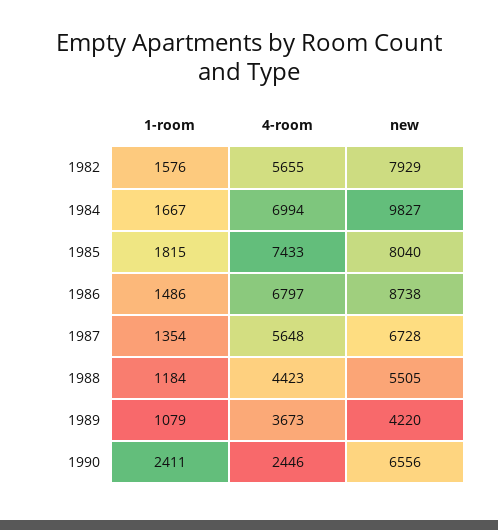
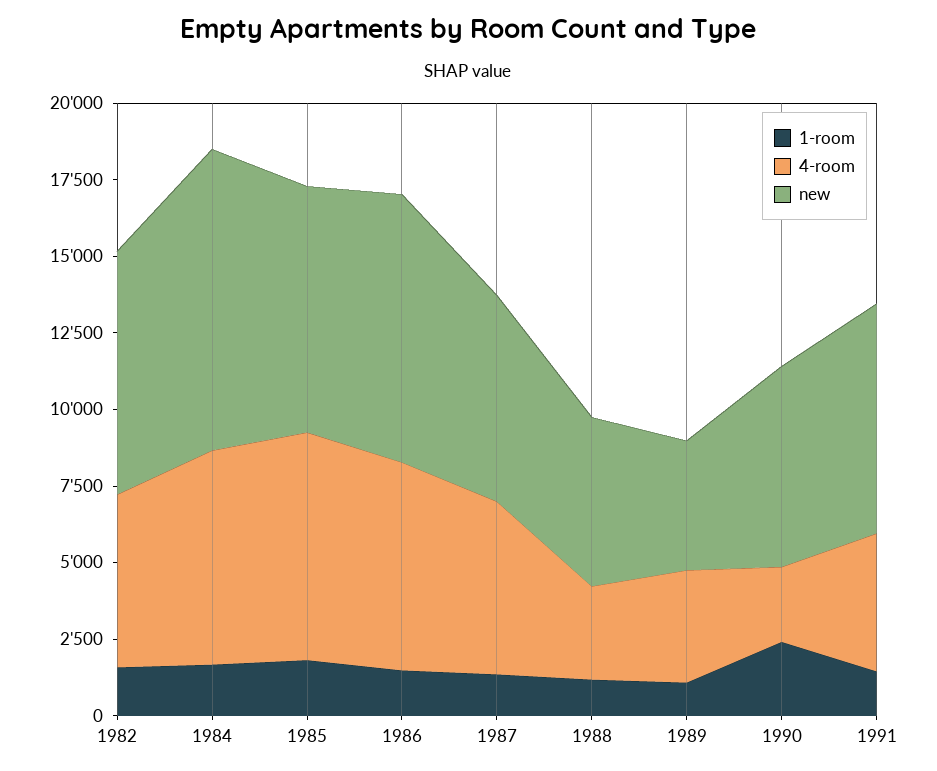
4-room, 1988: 4423 -> 3000
1-room, 1991: none -> 1500
4-room, 1991: none -> 4500
new, 1991: none -> 7500

